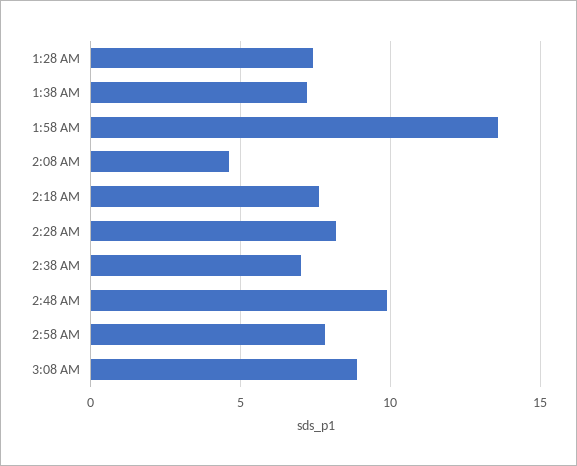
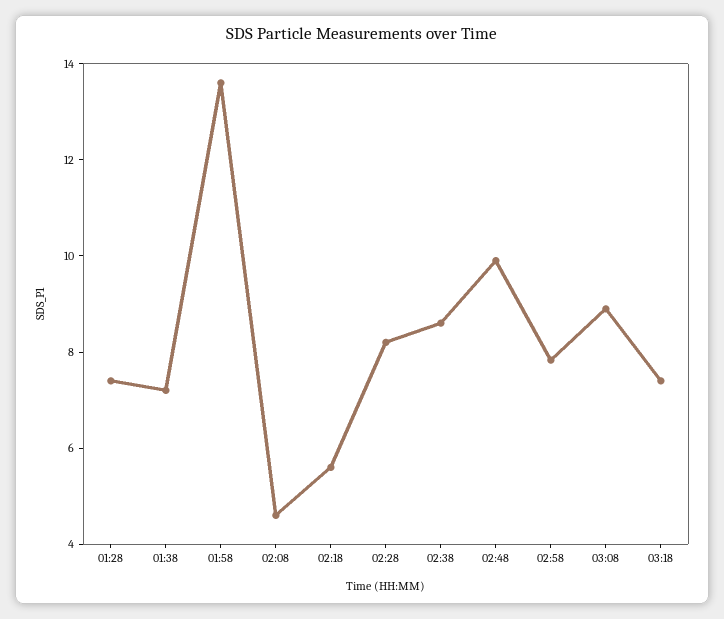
2:18 AM: 7.5 -> 5.5
2:38 AM: 7 -> 8.5
03:18: none -> 7.5

